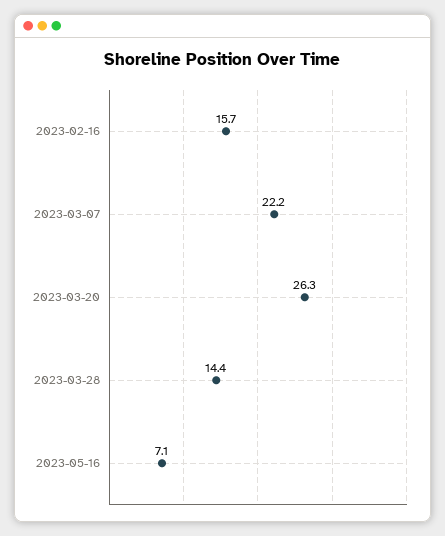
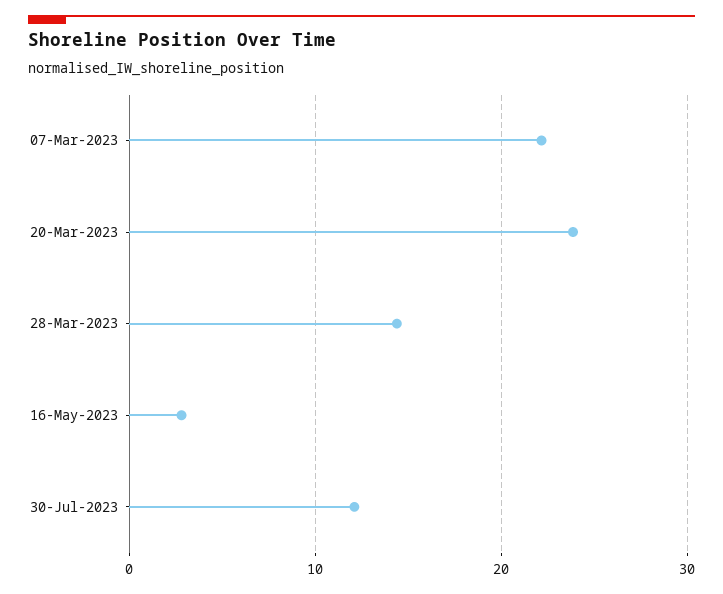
2023-02-16: 15.7 -> none
2023-03-20: 26.3 -> 24
2023-05-16: 7.1 -> 3
30-Jul-2023: none -> 12

